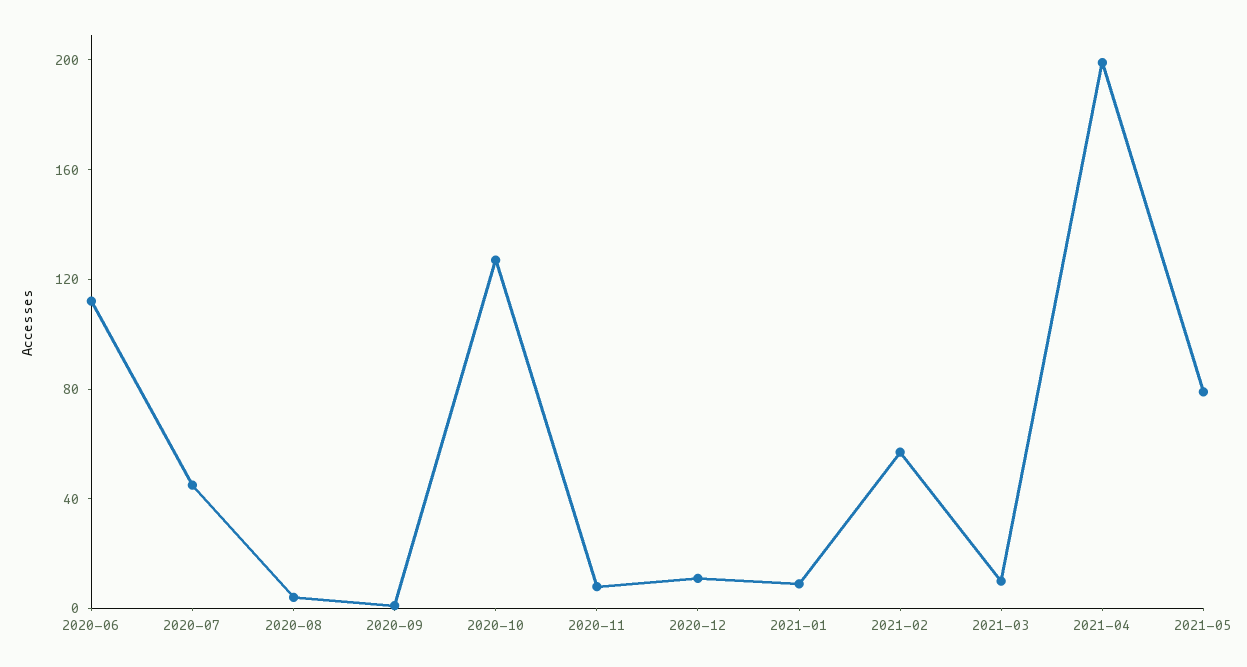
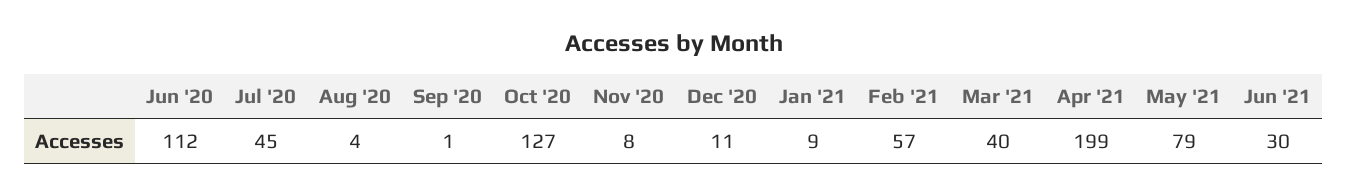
2021-03: 10 -> 40
Jun '21: none -> 30

